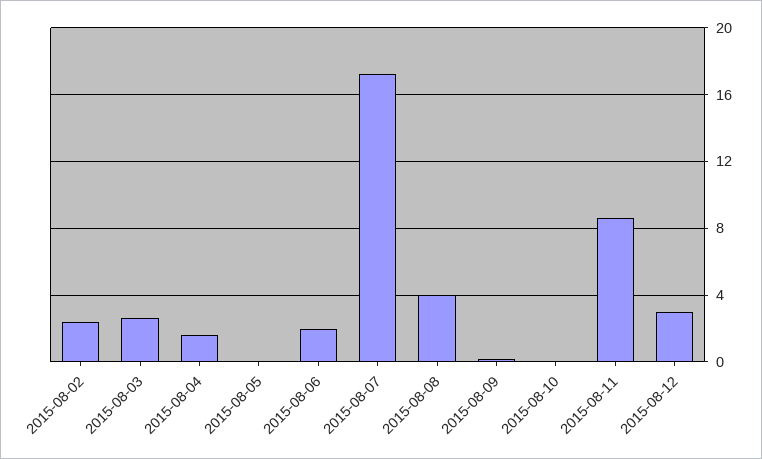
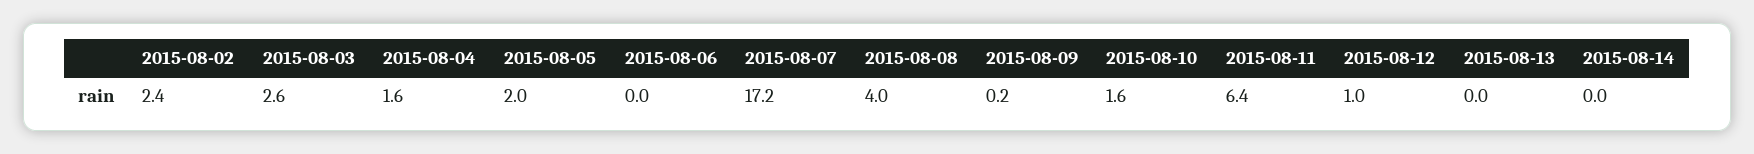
2015-08-05: 0 -> 2
2015-08-06: 2 -> 0
2015-08-10: 0 -> 1.6
2015-08-11: 8.5 -> 6.4
2015-08-12: 3 -> 1
2015-08-13: none -> 0
2015-08-14: none -> 0

